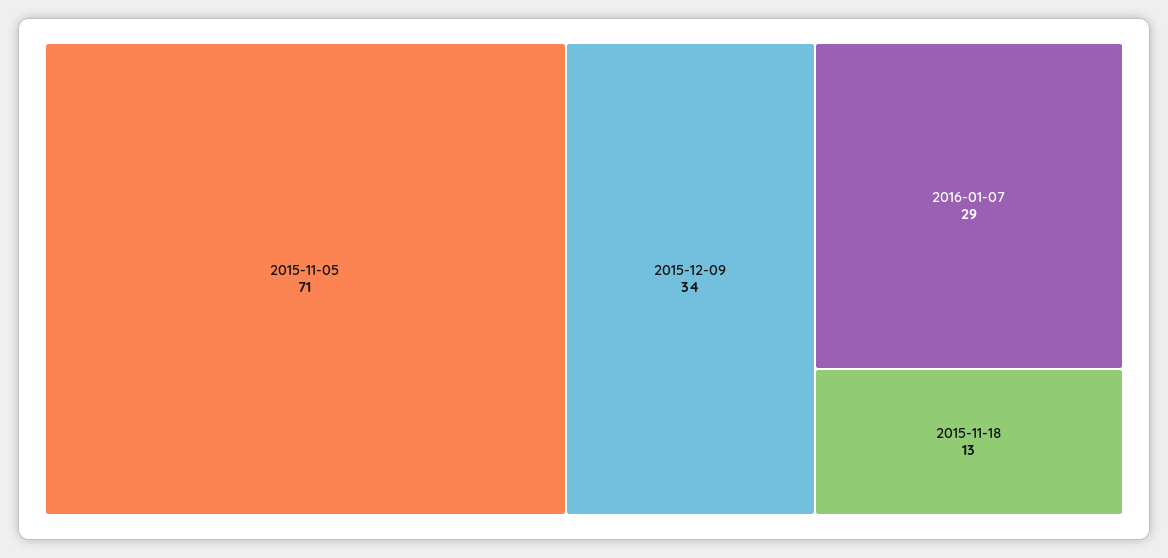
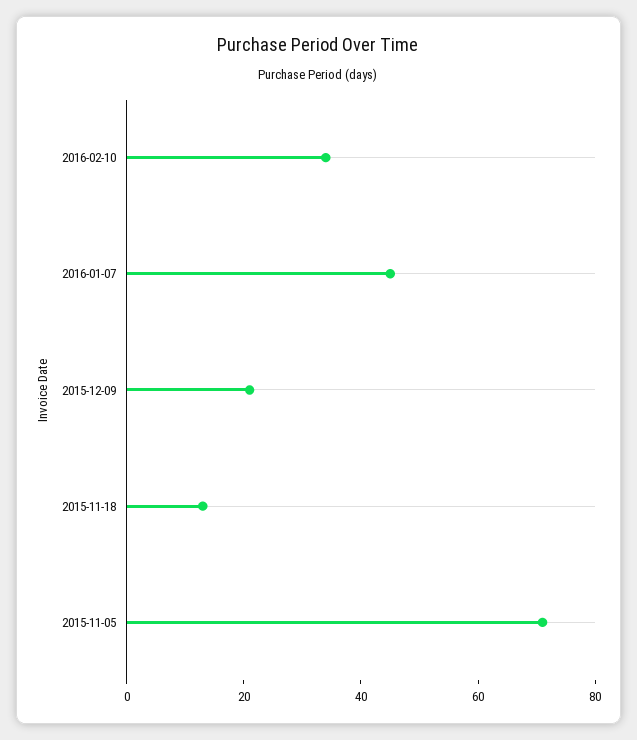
2015-12-09: 34 -> 20
2016-01-07: 29 -> 45
2016-02-10: none -> 35

